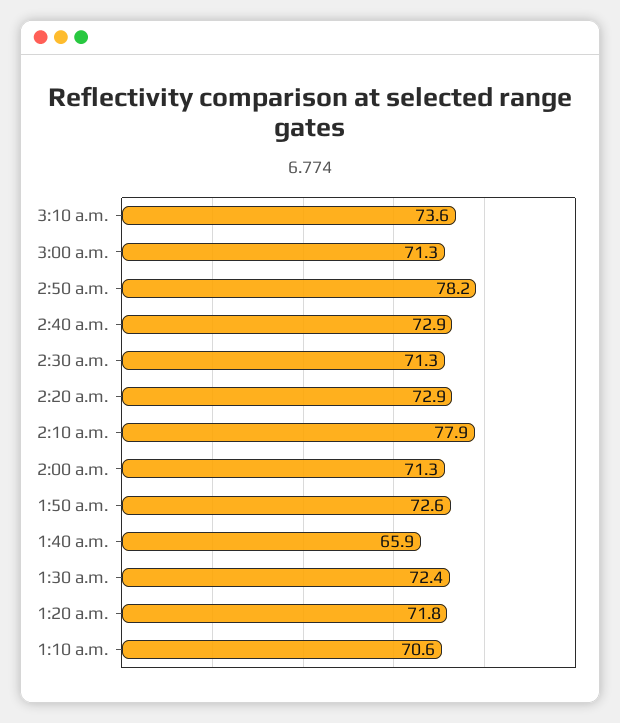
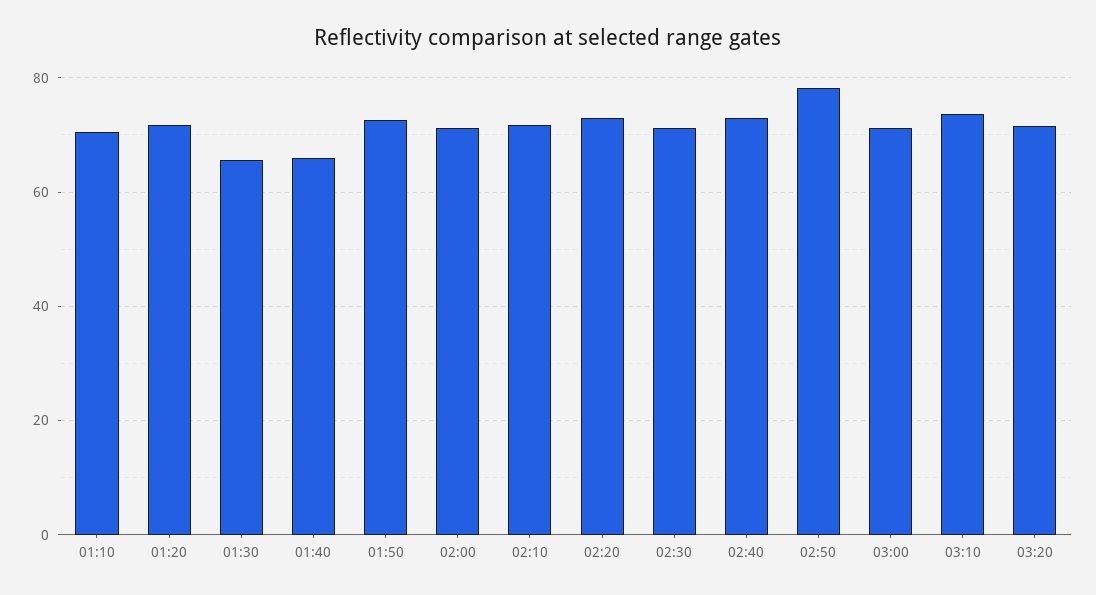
2:10 a.m.: 77.9 -> 72
1:30 a.m.: 72.4 -> 66
03:20: none -> 72

